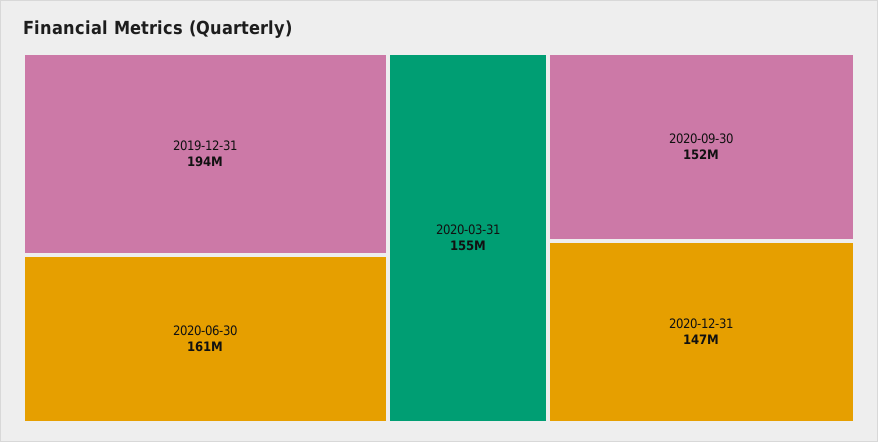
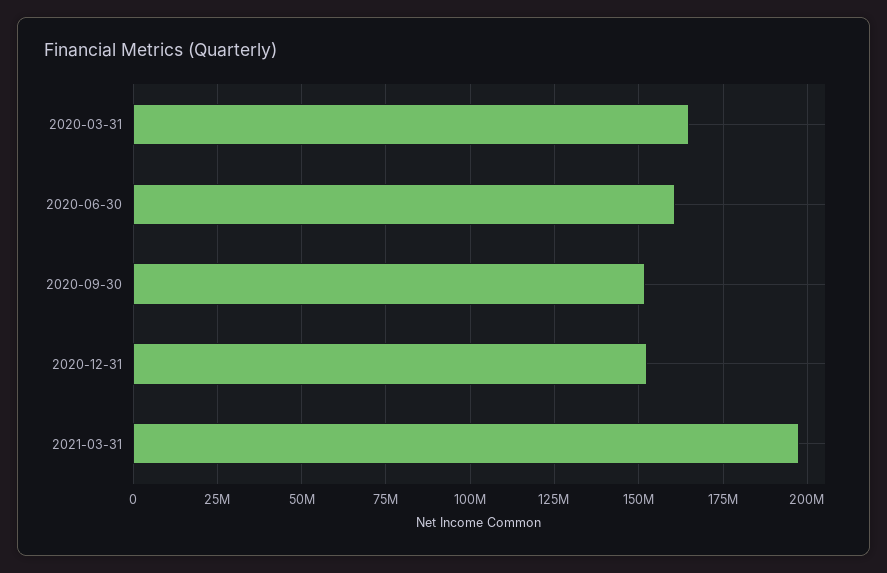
2019-12-31: 194000000 -> none
2020-03-31: 155000000 -> 165000000
2020-12-31: 147000000 -> 152500000
2021-03-31: none -> 197500000

